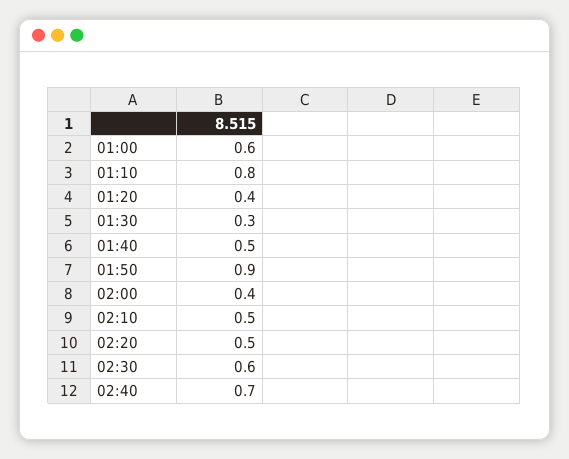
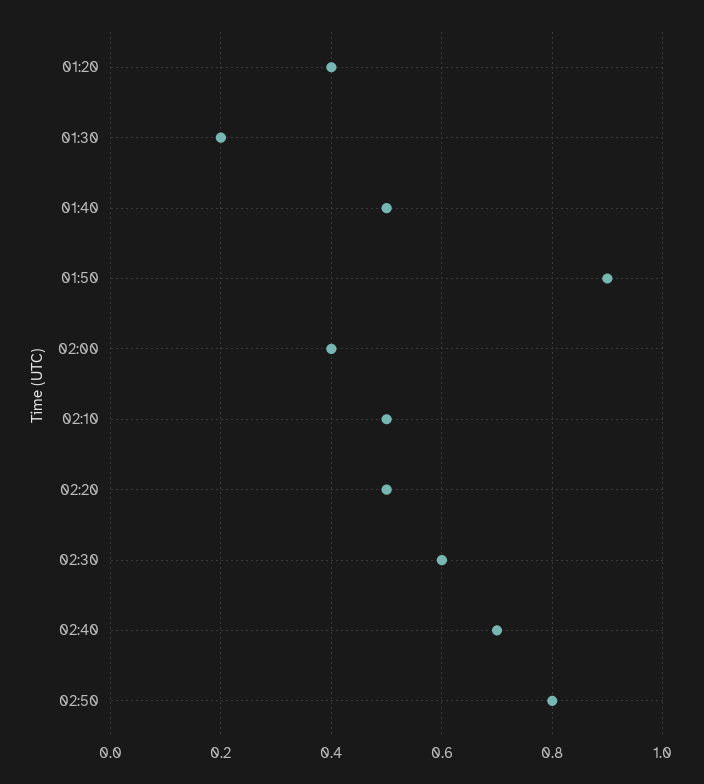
01:00: 0.6 -> none
01:10: 0.8 -> none
01:30: 0.3 -> 0.2
02:50: none -> 0.8

